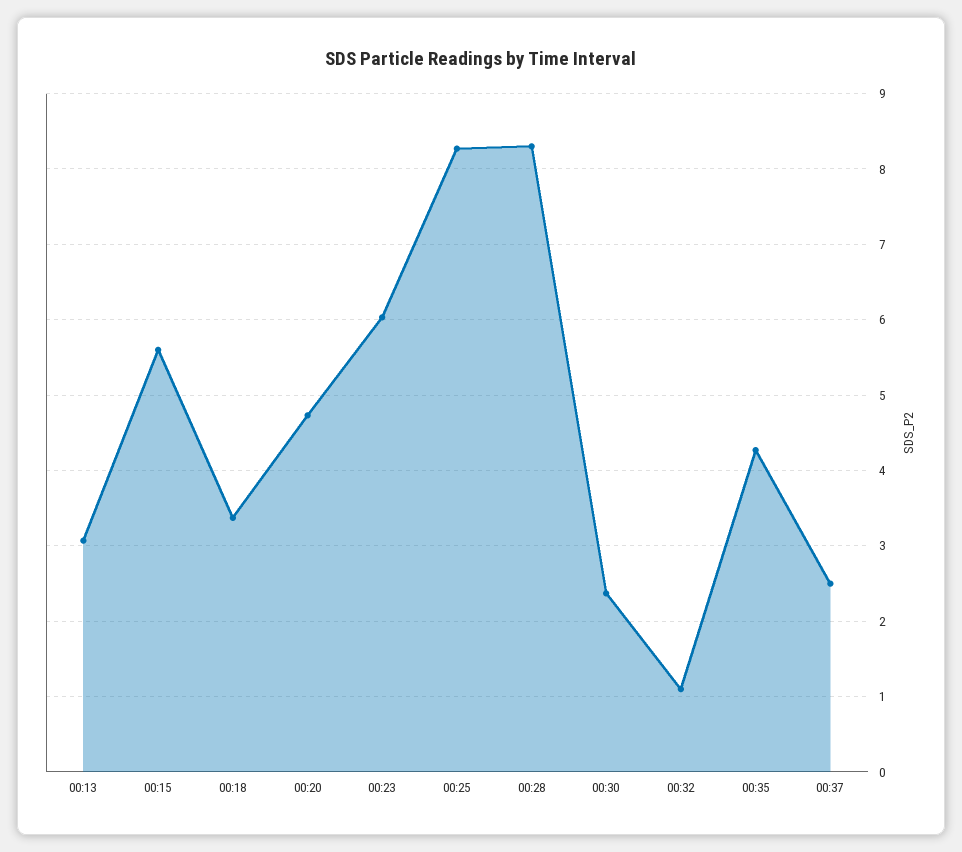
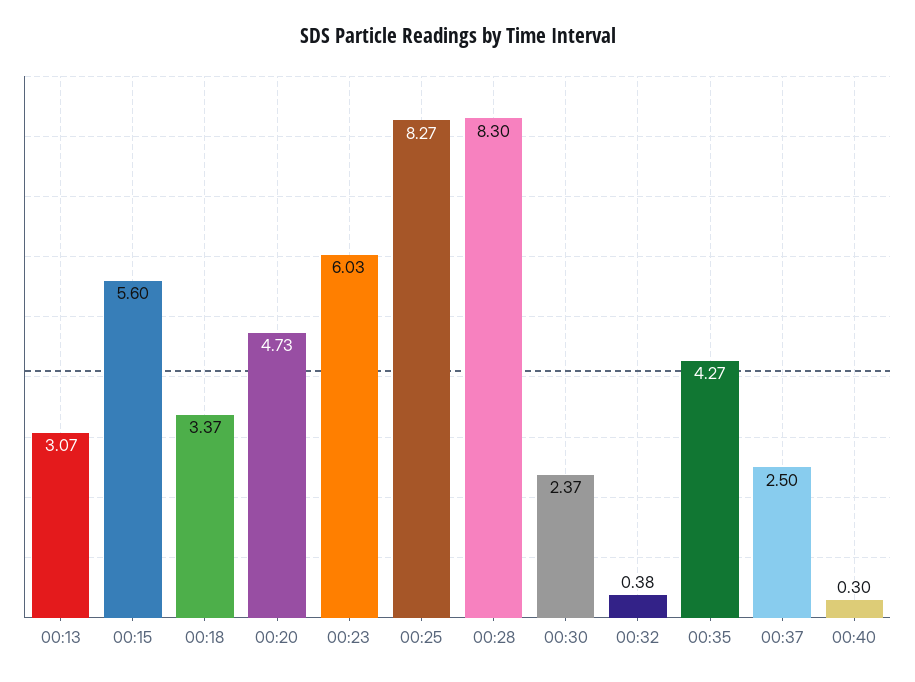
00:32: 1.1 -> 0.38
00:40: none -> 0.3

